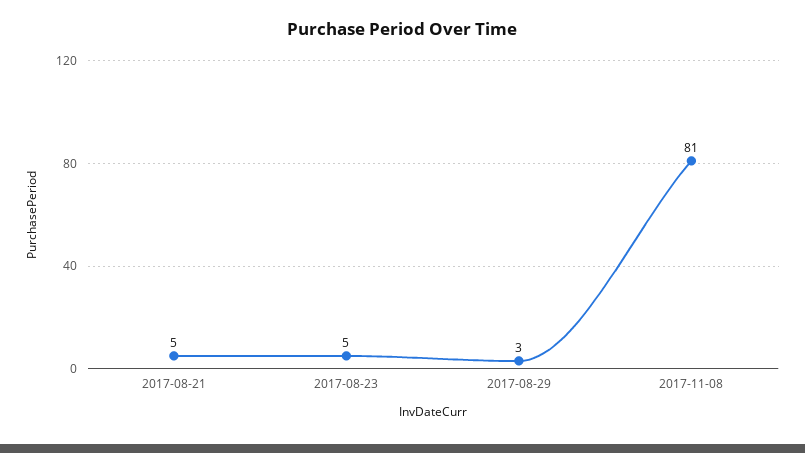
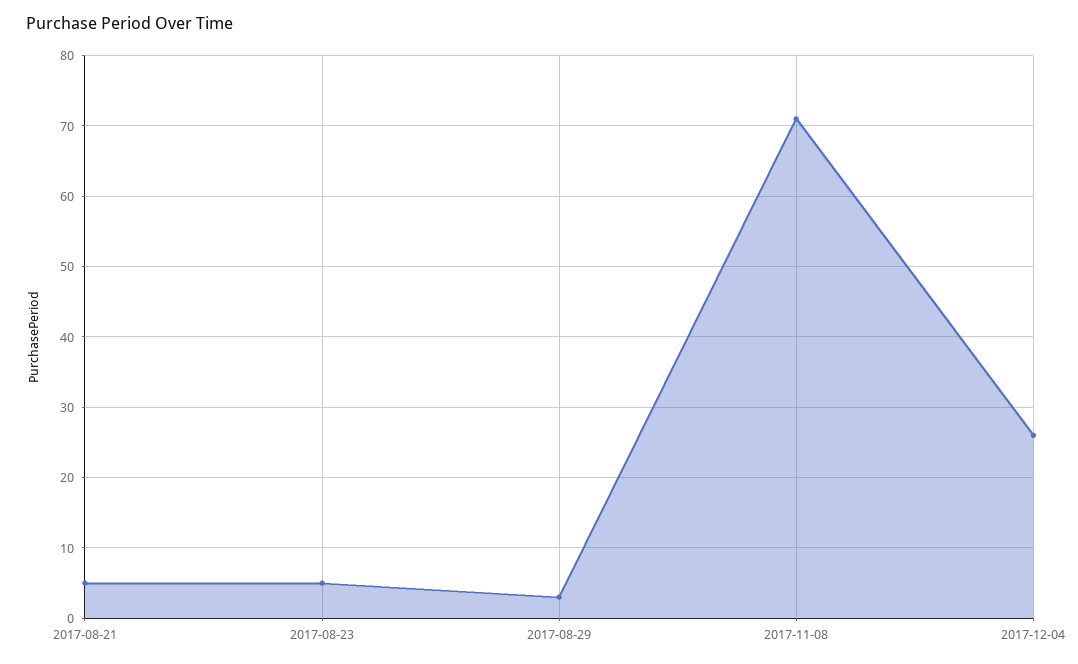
2017-11-08: 81 -> 71
2017-12-04: none -> 26

